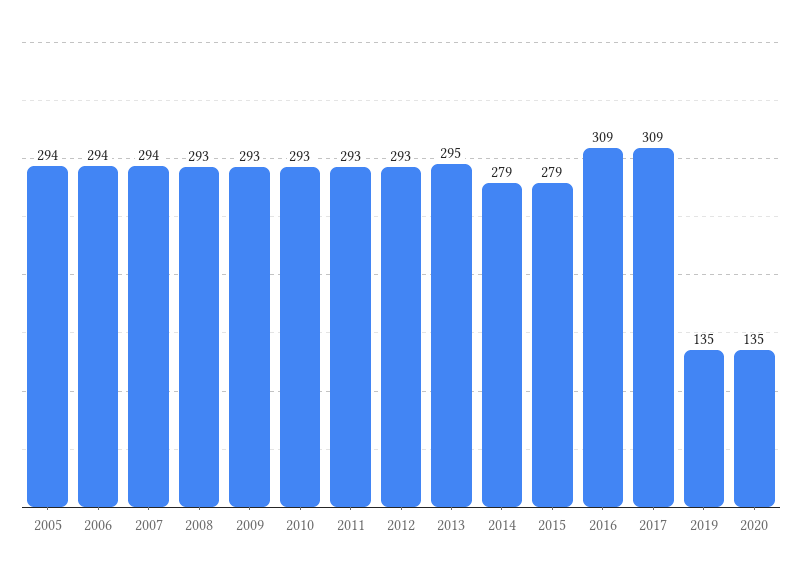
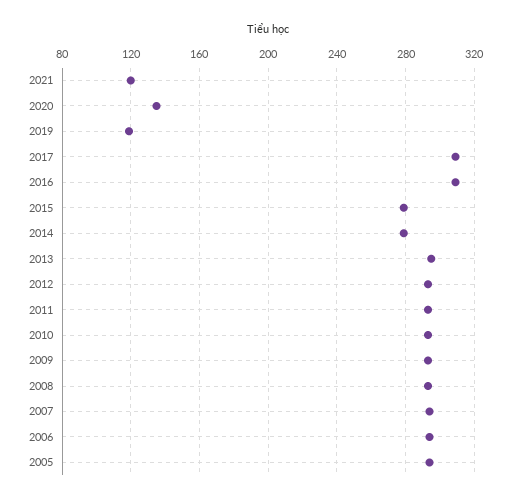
2019: 135 -> 120
2021: none -> 120

